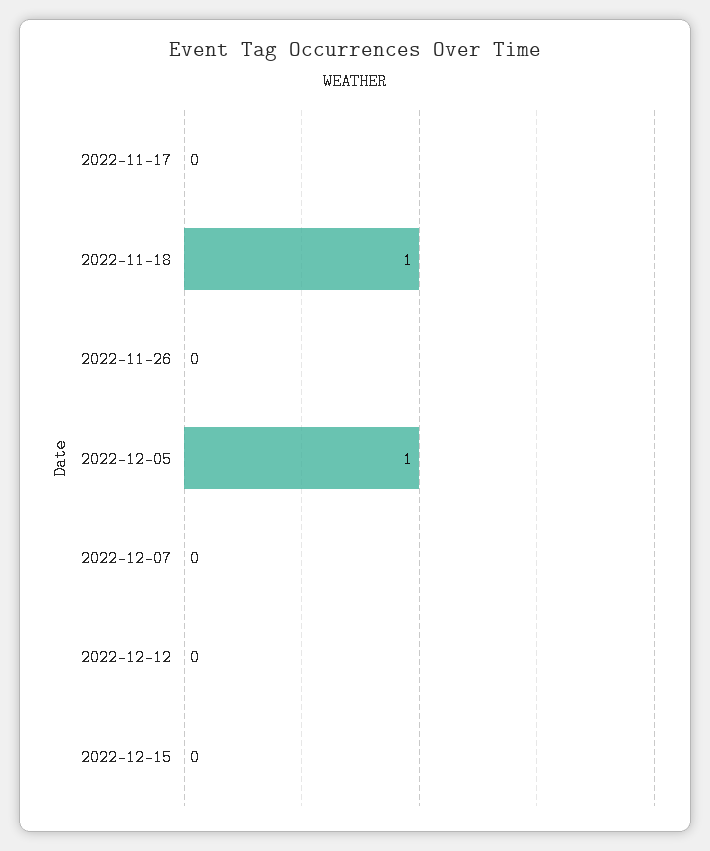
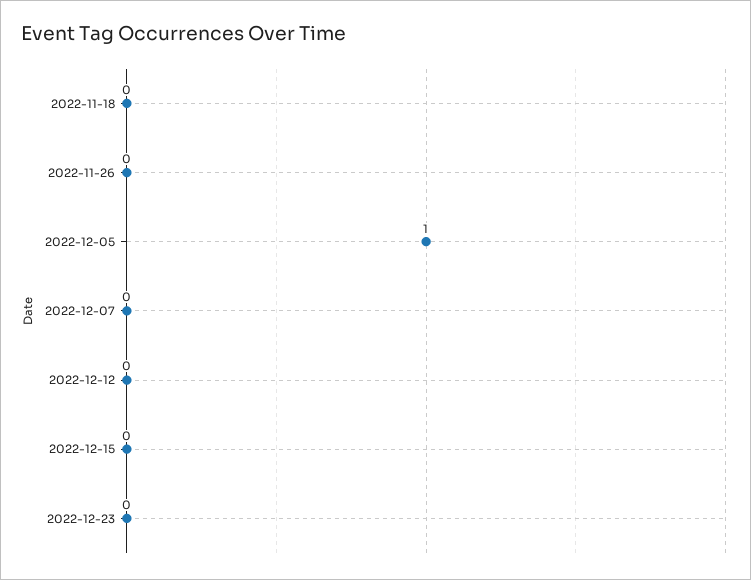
2022-11-17: 0 -> none
2022-11-18: 1 -> 0
2022-12-23: none -> 0

